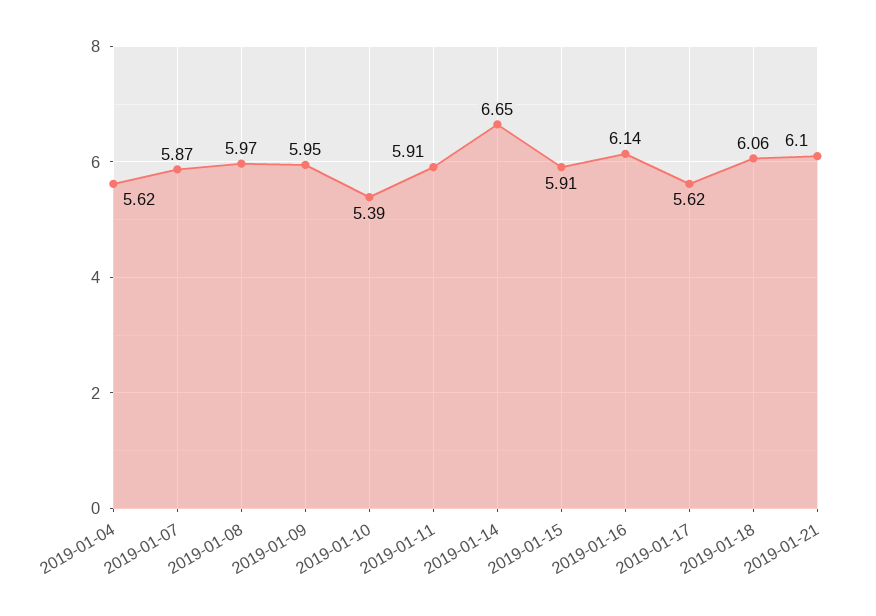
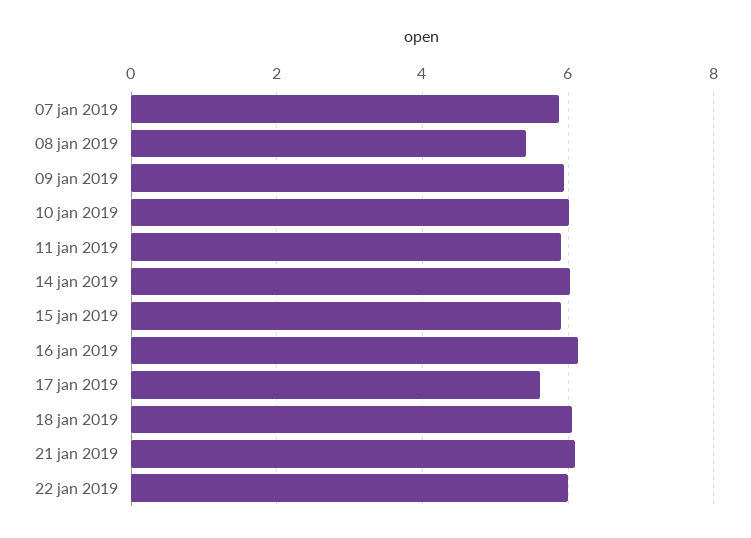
2019-01-04: 5.62 -> none
2019-01-08: 5.97 -> 5.4
2019-01-10: 5.39 -> 6
2019-01-14: 6.65 -> 6
22 jan 2019: none -> 6

